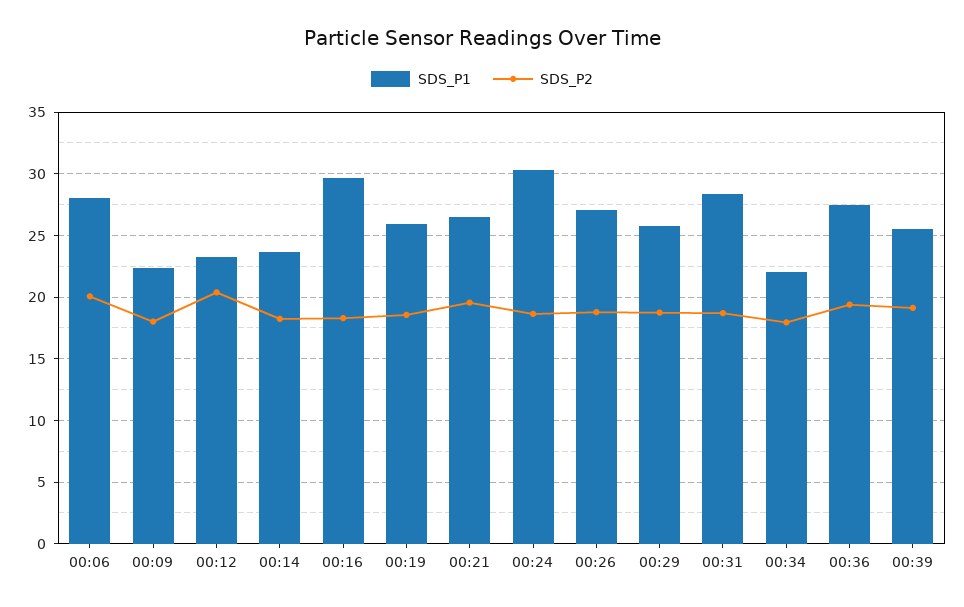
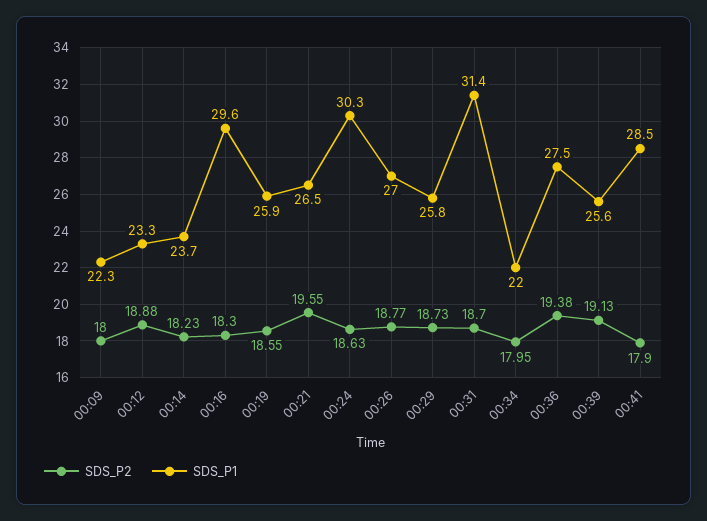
SDS_P1, 00:06: 28 -> none
SDS_P2, 00:06: 20 -> none
SDS_P2, 00:12: 20.5 -> 18.88
SDS_P1, 00:31: 28.5 -> 31.4
SDS_P2, 00:41: none -> 17.9
SDS_P1, 00:41: none -> 28.5

